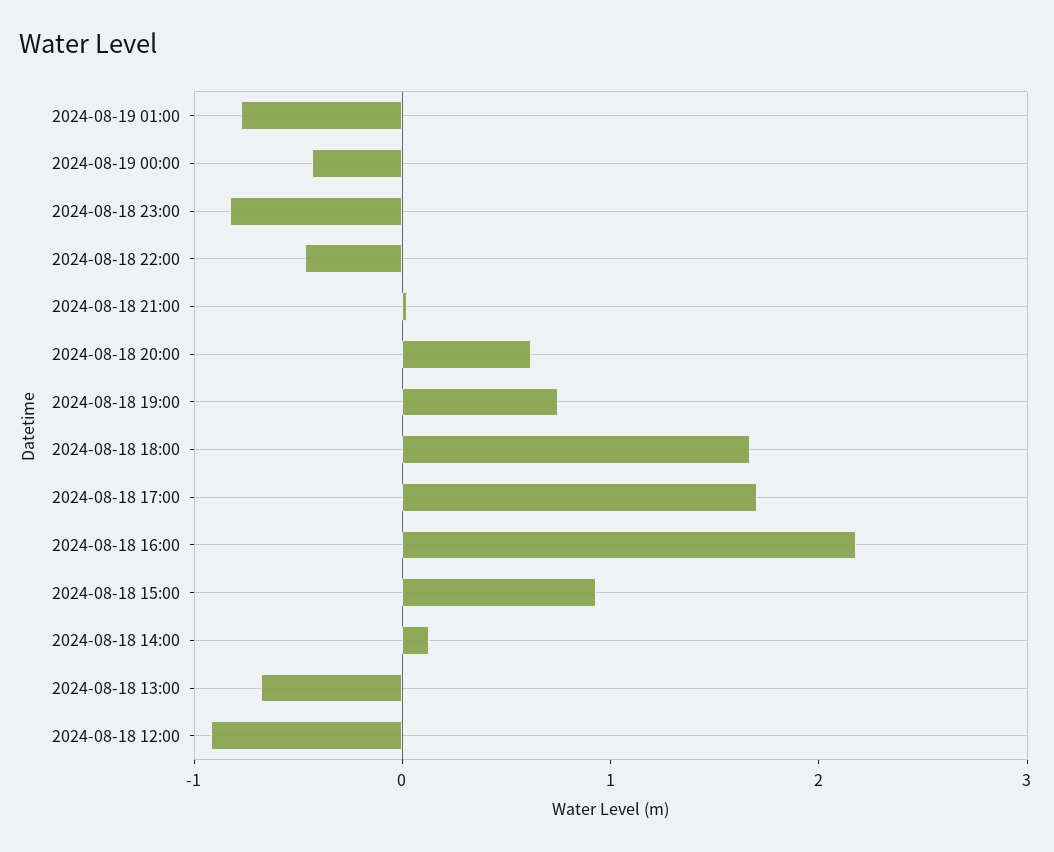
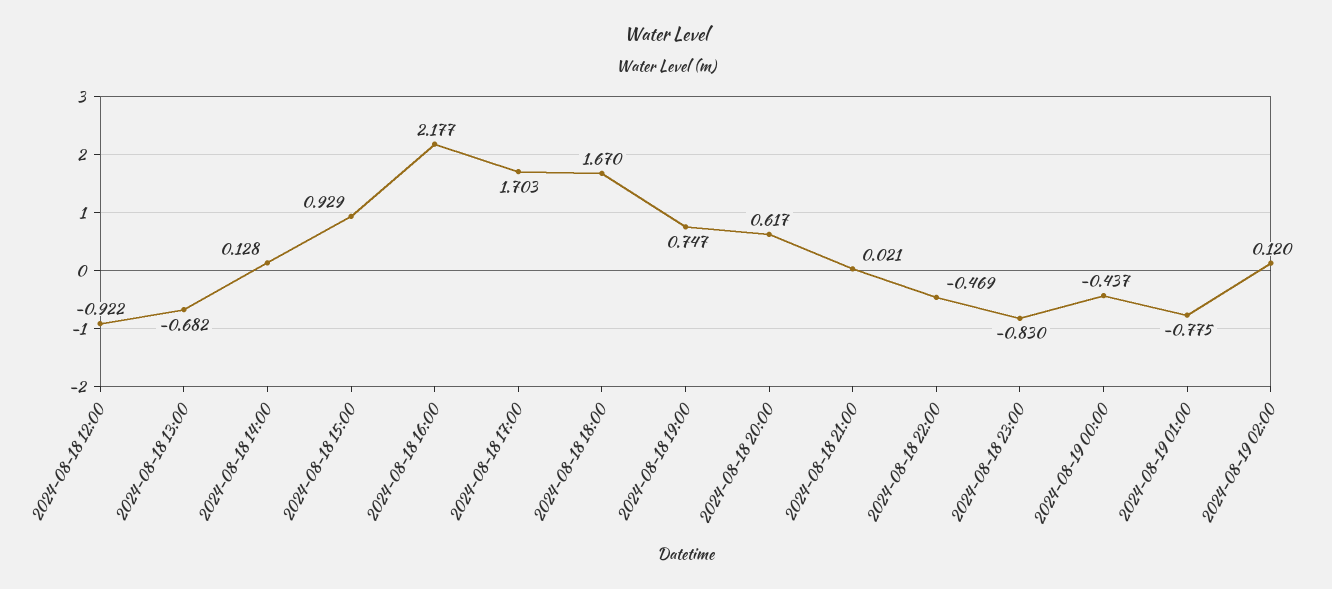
2024-08-19 02:00: none -> 0.12

